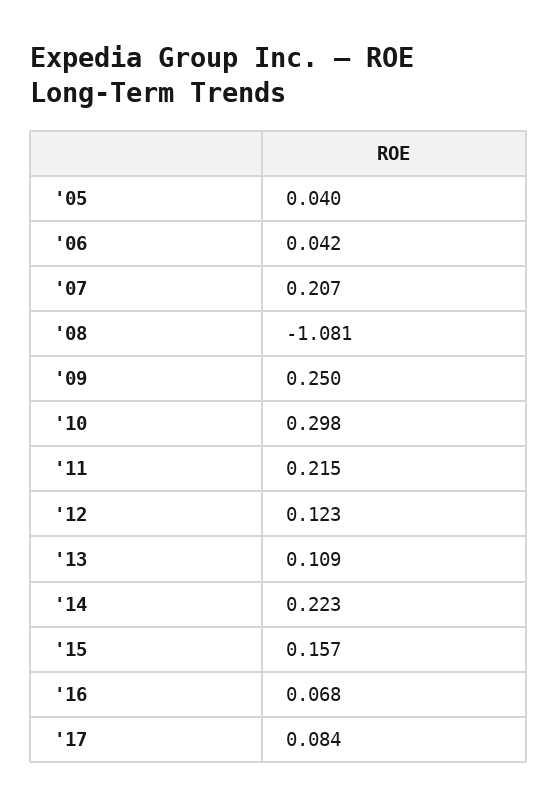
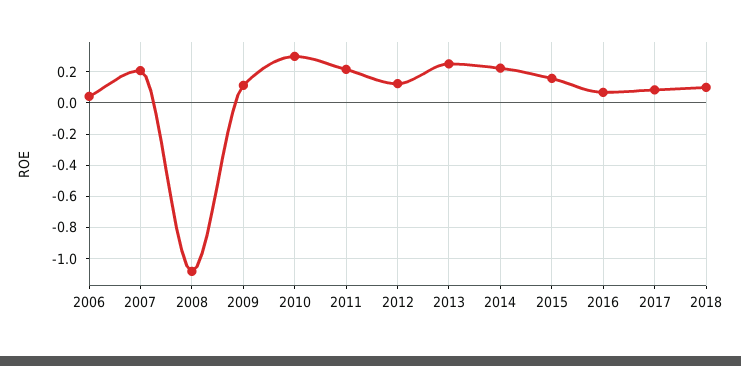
'05: 0.04 -> none
'09: 0.25 -> 0.1
'13: 0.109 -> 0.25
2018: none -> 0.1

